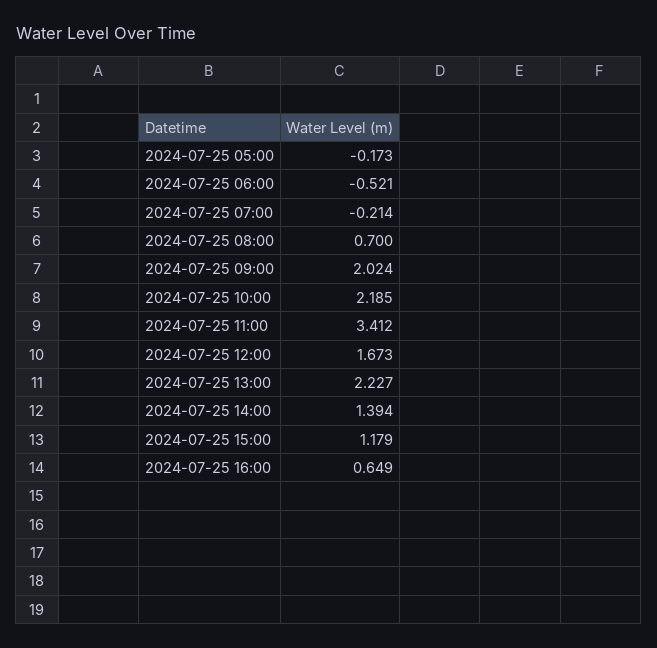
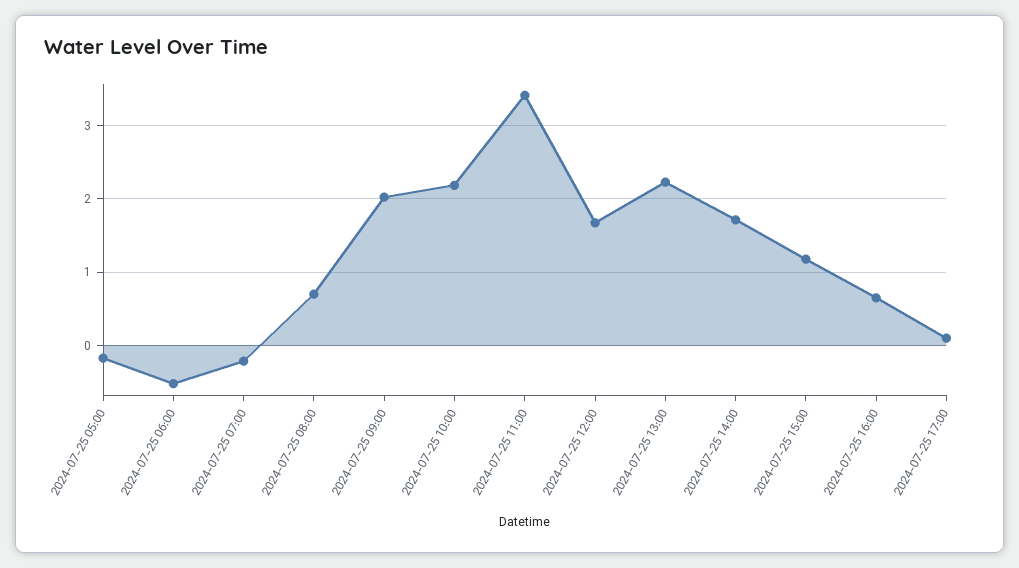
2024-07-25 14:00: 1.394 -> 1.7
2024-07-25 17:00: none -> 0.1

